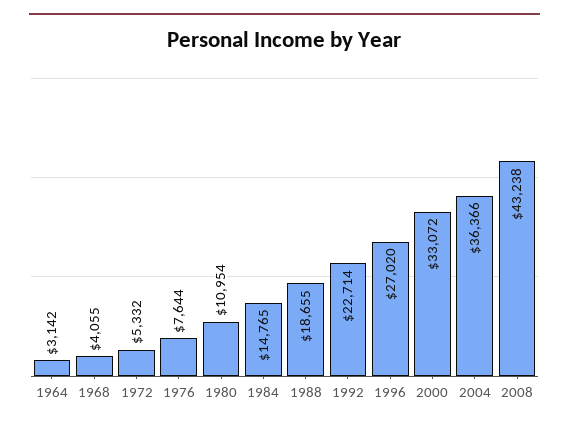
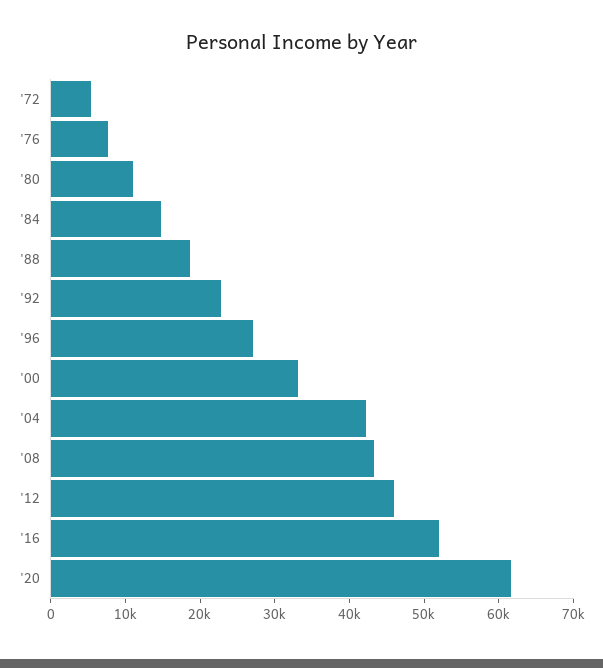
1964: 3142 -> none
1968: 4055 -> none
2004: 36366 -> 42000
'12: none -> 46000
'16: none -> 52000
'20: none -> 62000

